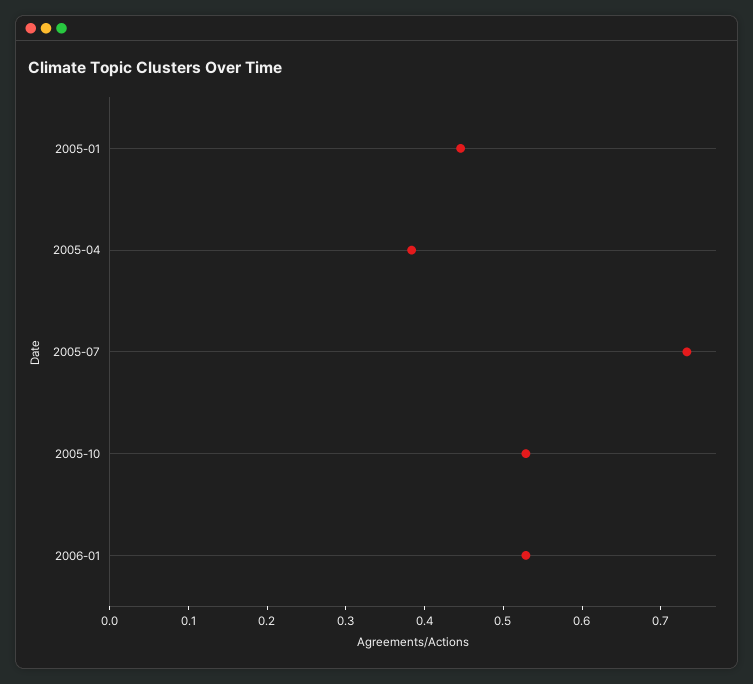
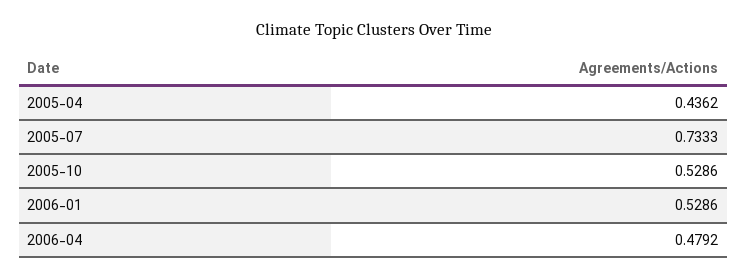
2005-01: 0.44 -> none
2005-04: 0.38 -> 0.4362
2006-04: none -> 0.4792

